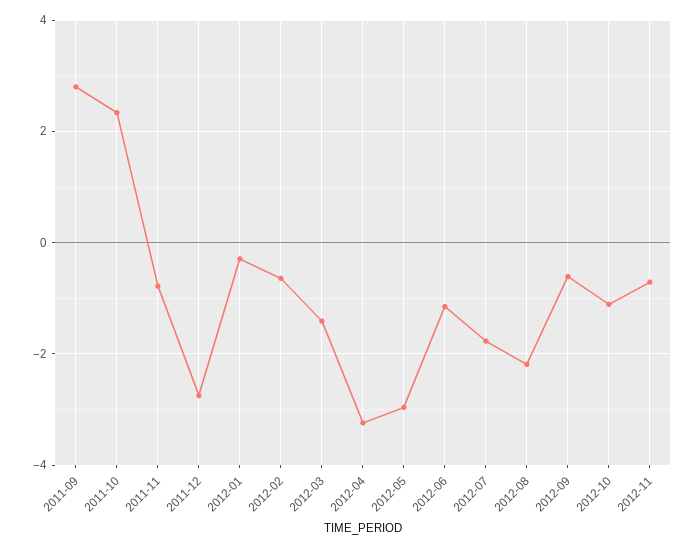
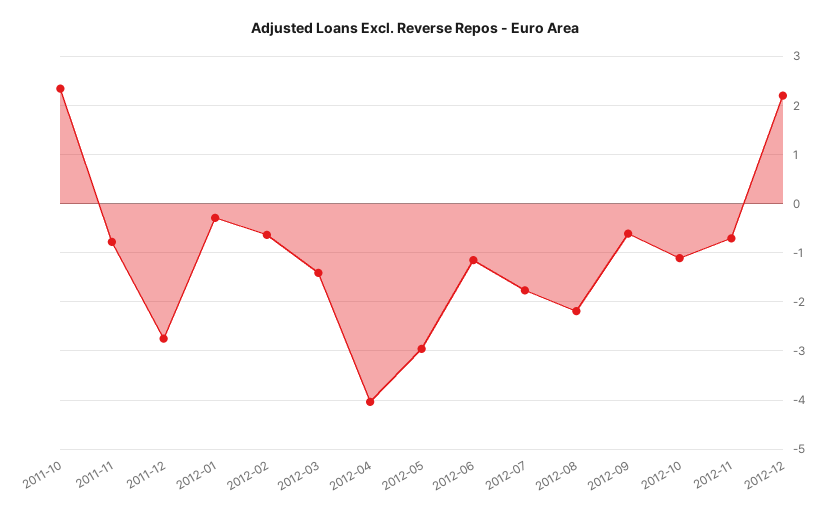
2011-09: 2.8 -> none
2012-04: -3.2 -> -4
2012-12: none -> 2.2

